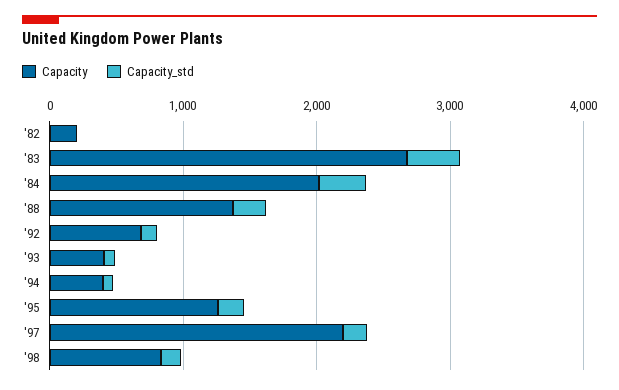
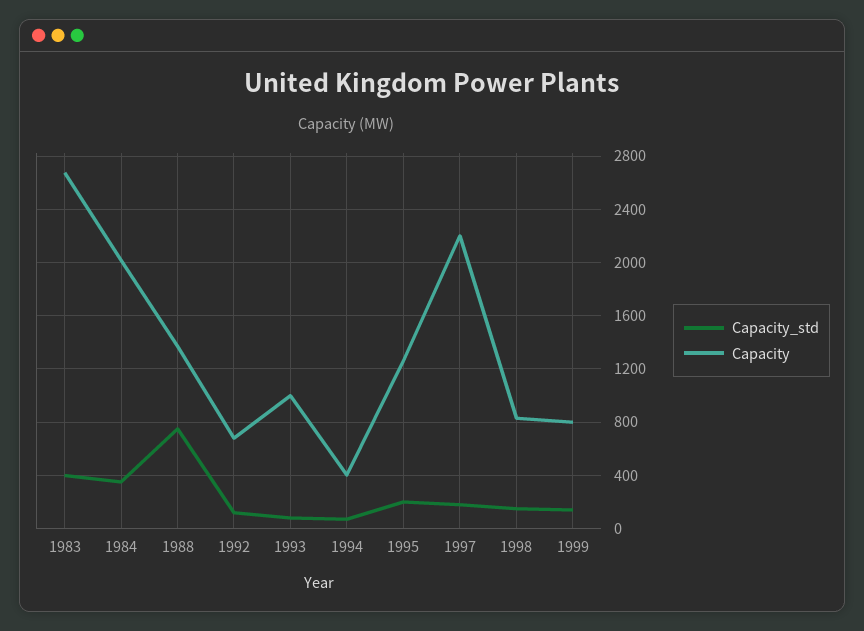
Capacity, '82: 200 -> none
Capacity_std, '82: 0 -> none
Capacity_std, '88: 200 -> 750
Capacity, '93: 400 -> 1000
Capacity_std, 1999: none -> 150
Capacity, 1999: none -> 800

